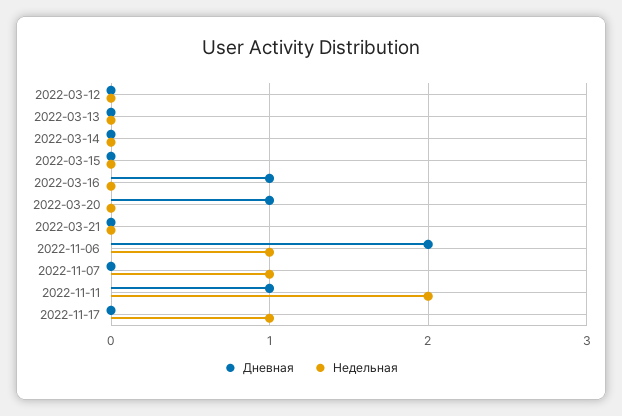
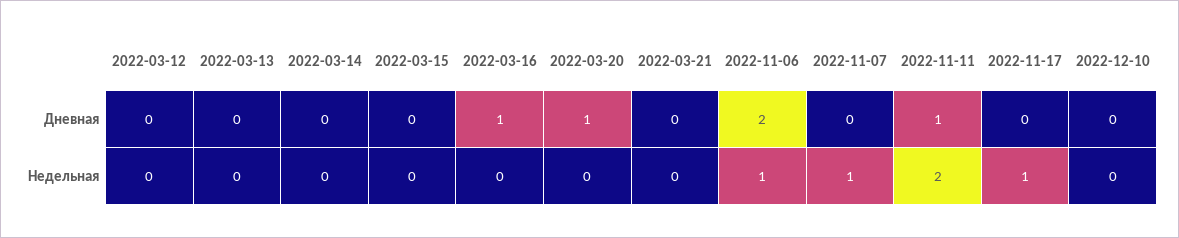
Дневная, 2022-12-10: none -> 0
Недельная, 2022-12-10: none -> 0

